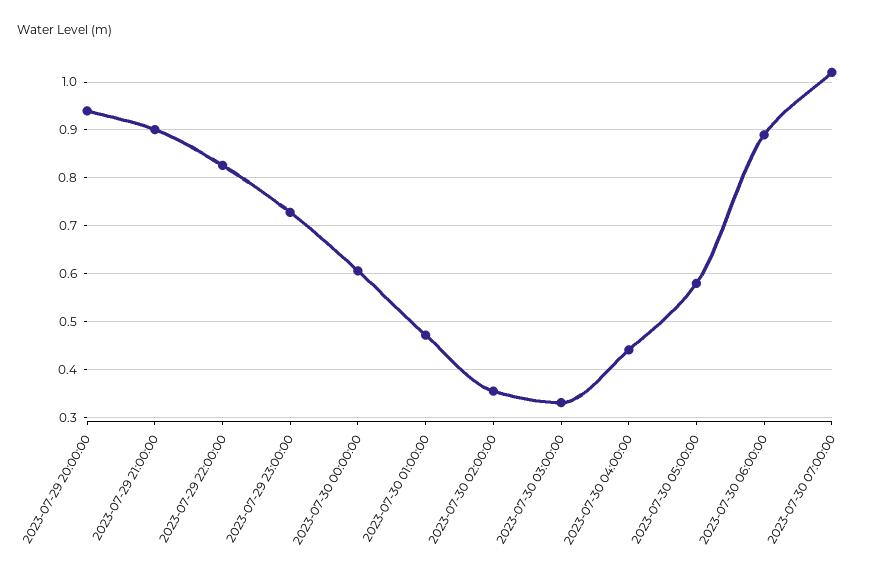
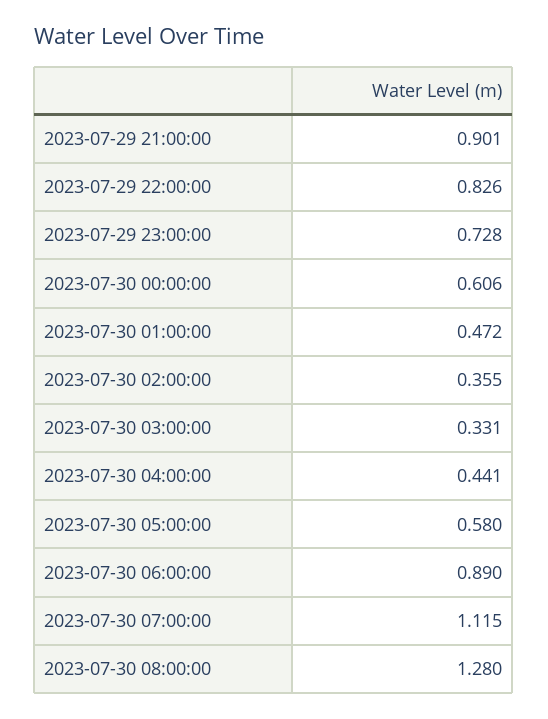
2023-07-29 20:00:00: 0.94 -> none
2023-07-30 07:00:00: 1.02 -> 1.115
2023-07-30 08:00:00: none -> 1.28

